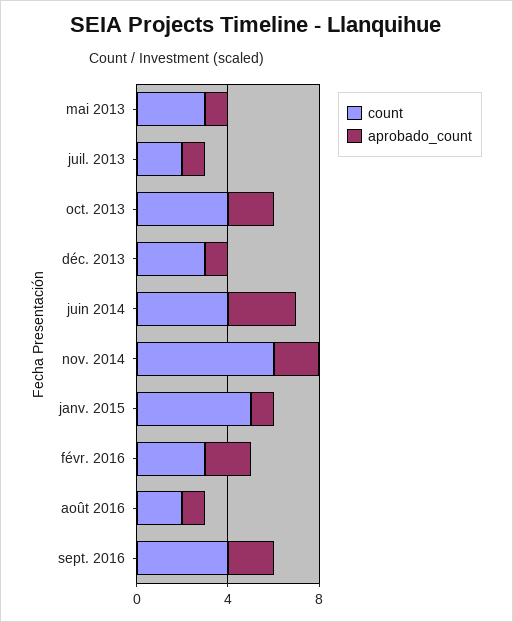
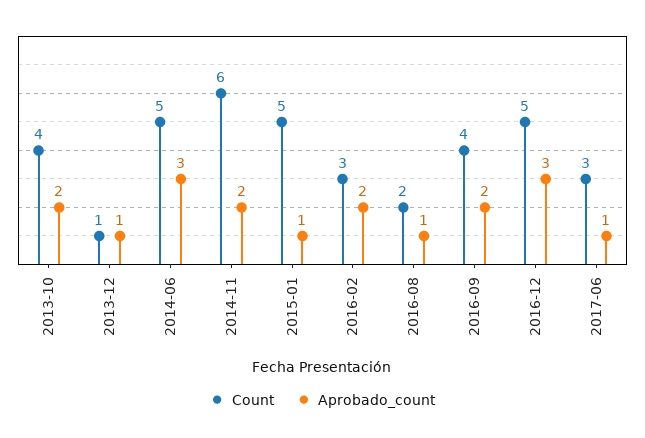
count, mai 2013: 3 -> none
aprobado_count, mai 2013: 1 -> none
count, juil. 2013: 2 -> none
aprobado_count, juil. 2013: 1 -> none
count, déc. 2013: 3 -> 1
count, juin 2014: 4 -> 5
count, 2016-12: none -> 5
aprobado_count, 2016-12: none -> 3
count, 2017-06: none -> 3
aprobado_count, 2017-06: none -> 1

